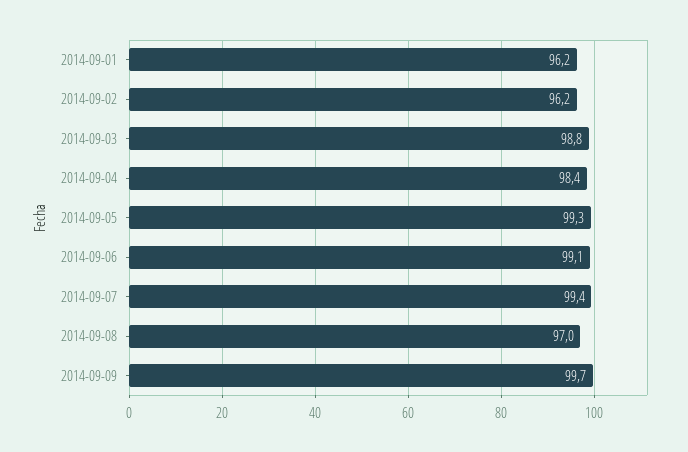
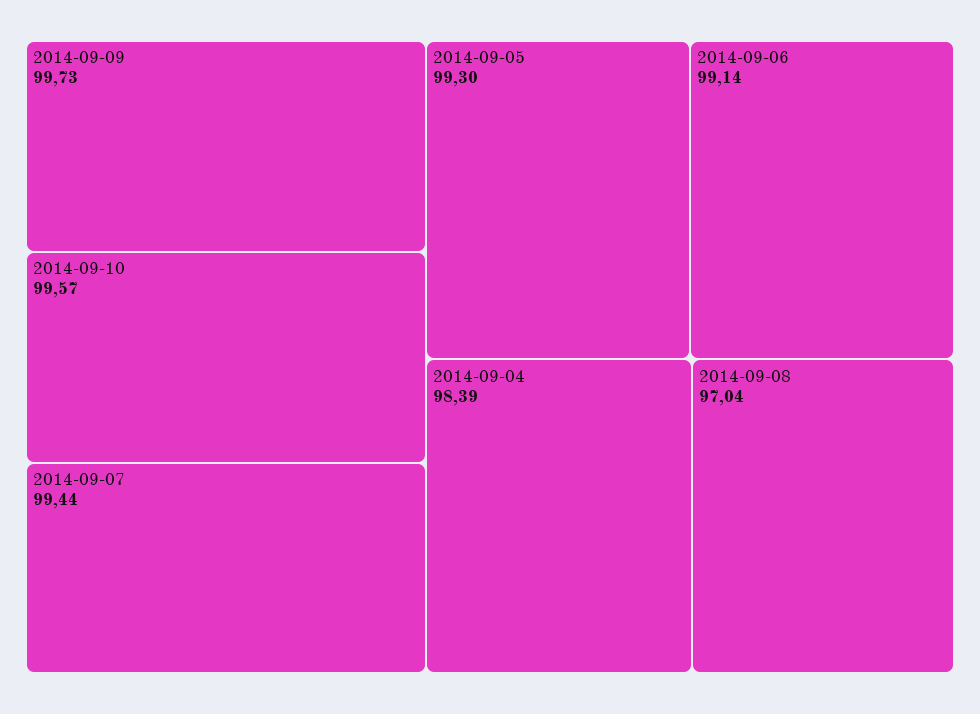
2014-09-01: 96.2 -> none
2014-09-02: 96.2 -> none
2014-09-03: 98.8 -> none
2014-09-10: none -> 99.57

